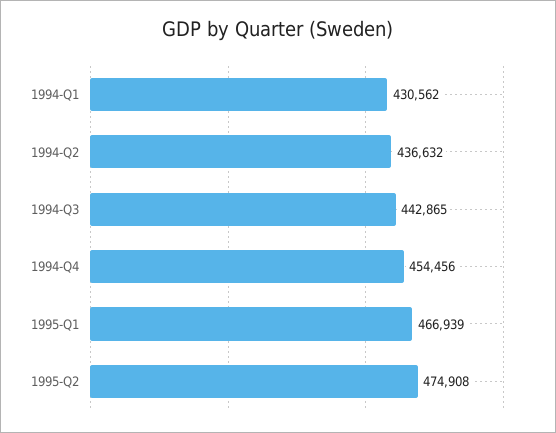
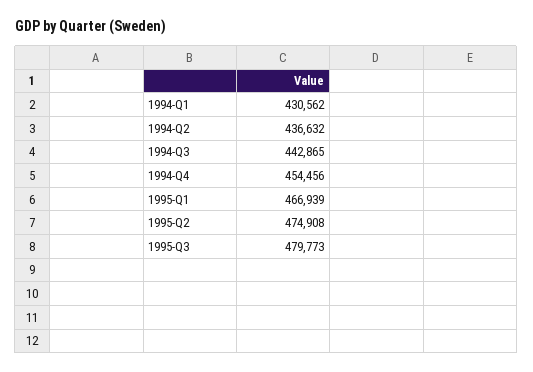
1995-Q3: none -> 479773

